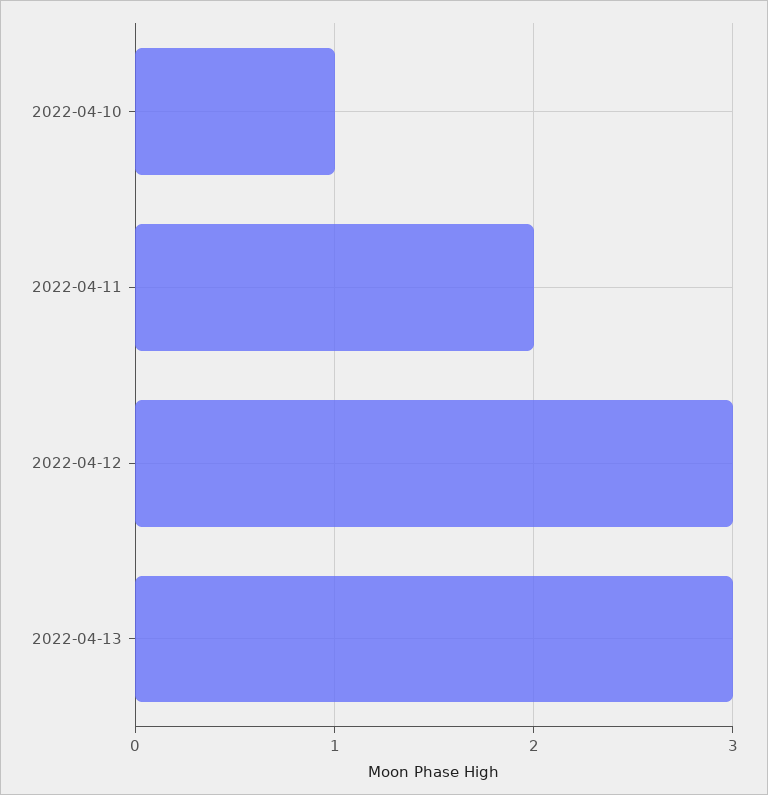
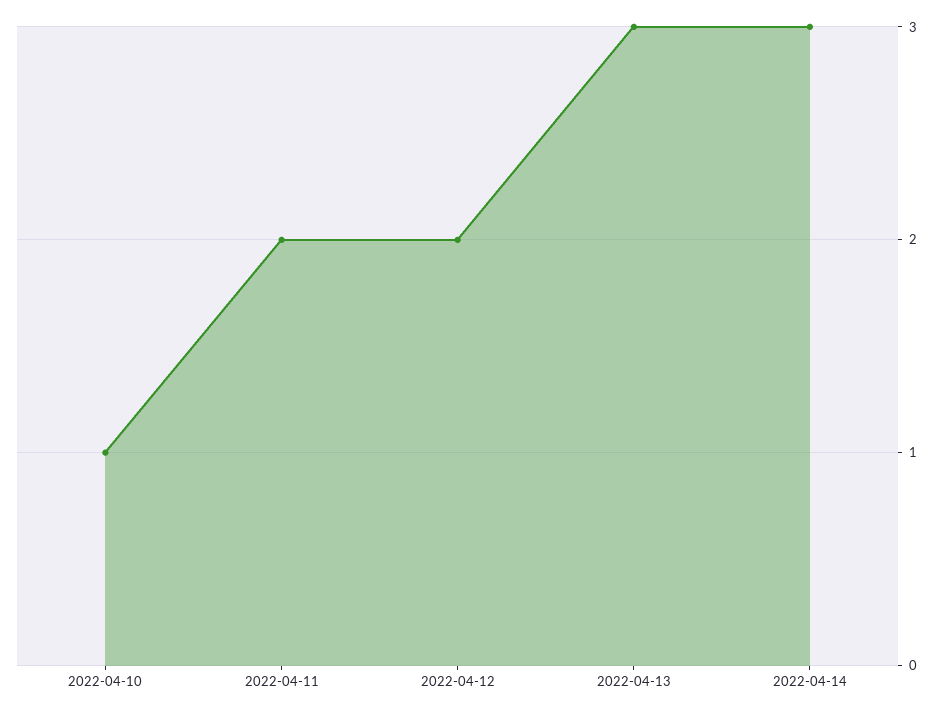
2022-04-12: 3 -> 2
2022-04-14: none -> 3

